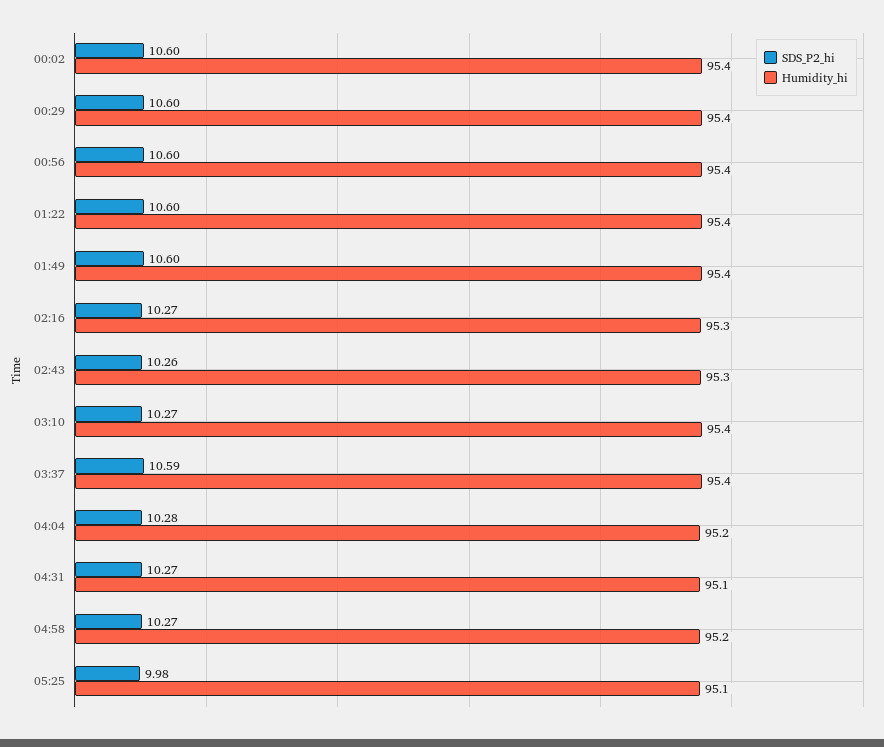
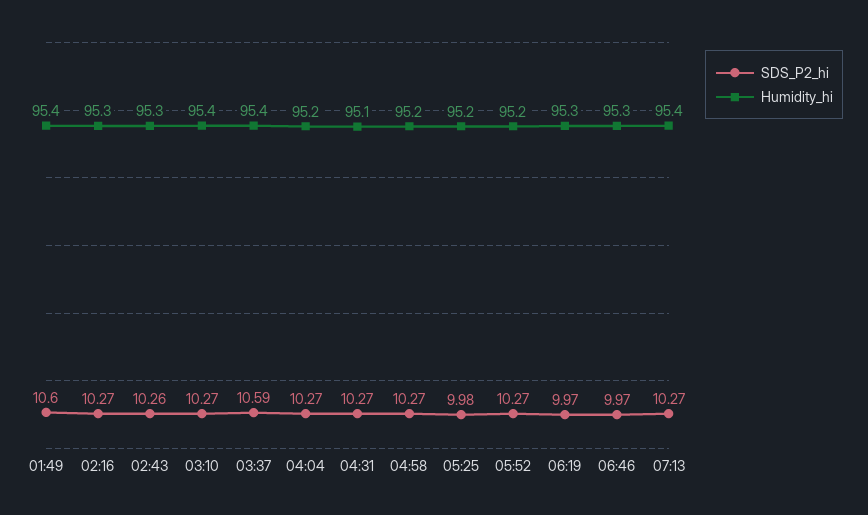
SDS_P2_hi, 00:02: 10.6 -> none
Humidity_hi, 00:02: 95.4 -> none
SDS_P2_hi, 00:29: 10.6 -> none
Humidity_hi, 00:29: 95.4 -> none
SDS_P2_hi, 00:56: 10.6 -> none
Humidity_hi, 00:56: 95.4 -> none
SDS_P2_hi, 01:22: 10.6 -> none
Humidity_hi, 01:22: 95.4 -> none
SDS_P2_hi, 04:04: 10.28 -> 10.27
Humidity_hi, 05:25: 95.1 -> 95.2
SDS_P2_hi, 05:52: none -> 10.27
Humidity_hi, 05:52: none -> 95.2
SDS_P2_hi, 06:19: none -> 9.97
Humidity_hi, 06:19: none -> 95.3
SDS_P2_hi, 06:46: none -> 9.97
Humidity_hi, 06:46: none -> 95.3
SDS_P2_hi, 07:13: none -> 10.27
Humidity_hi, 07:13: none -> 95.4

